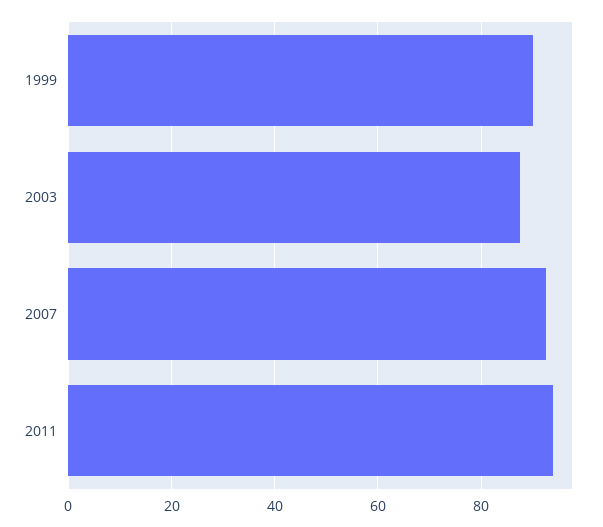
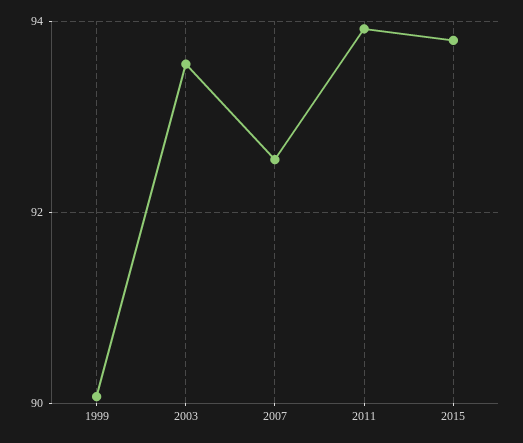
2003: 88 -> 93.6
2015: none -> 93.8

